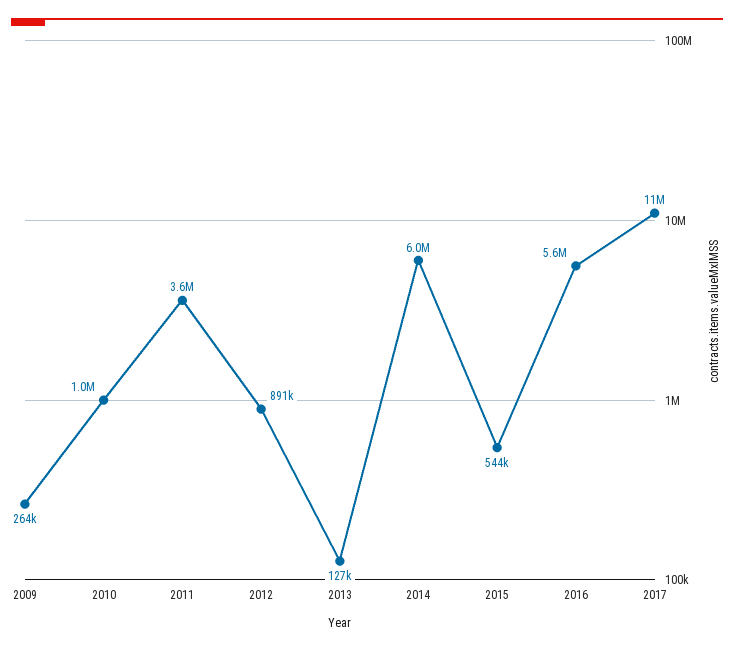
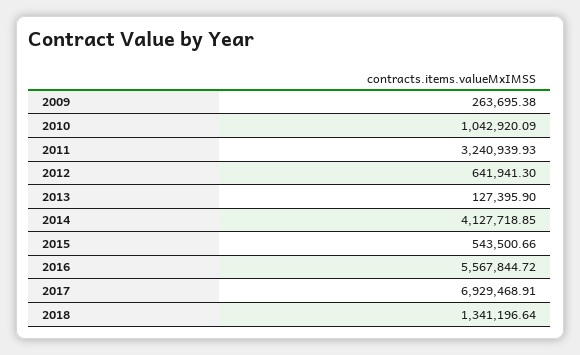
2011: 3600000 -> 3240939.93
2012: 891000 -> 641941.3
2014: 6000000 -> 4127718.85
2017: 11000000 -> 6929468.91
2018: none -> 1341196.64

